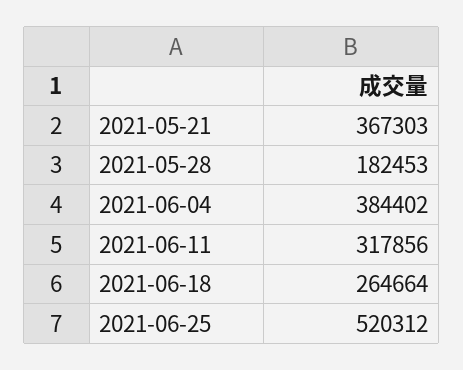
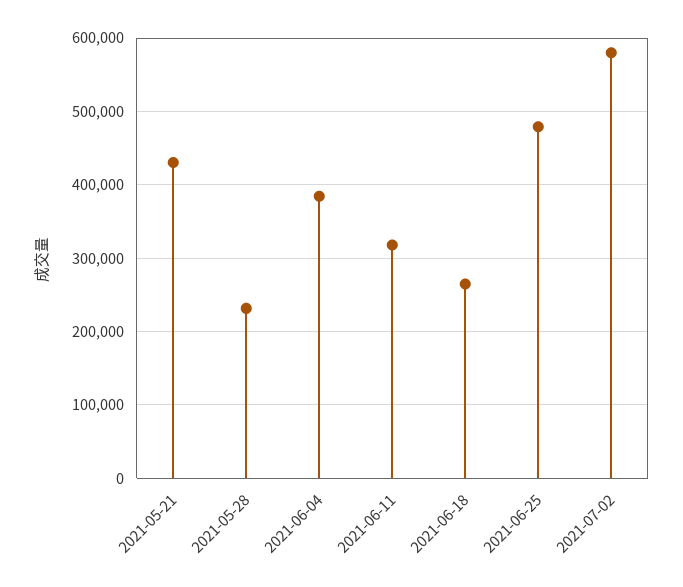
2021-05-21: 367303 -> 430000
2021-05-28: 182453 -> 230000
2021-06-25: 520312 -> 480000
2021-07-02: none -> 580000

